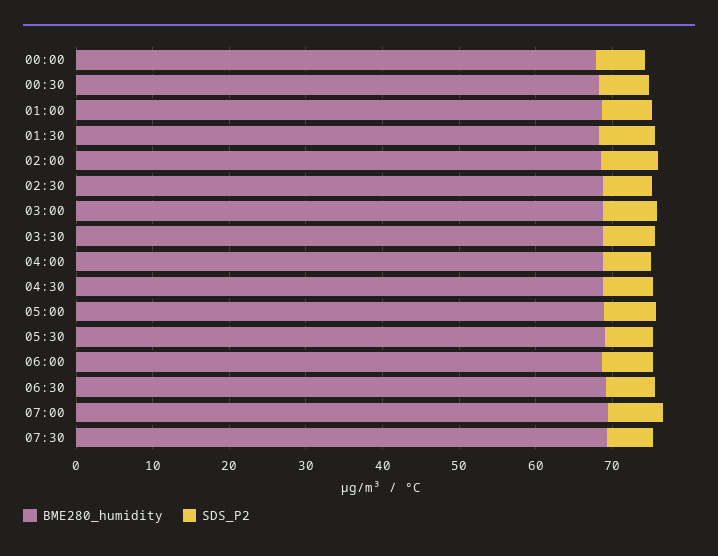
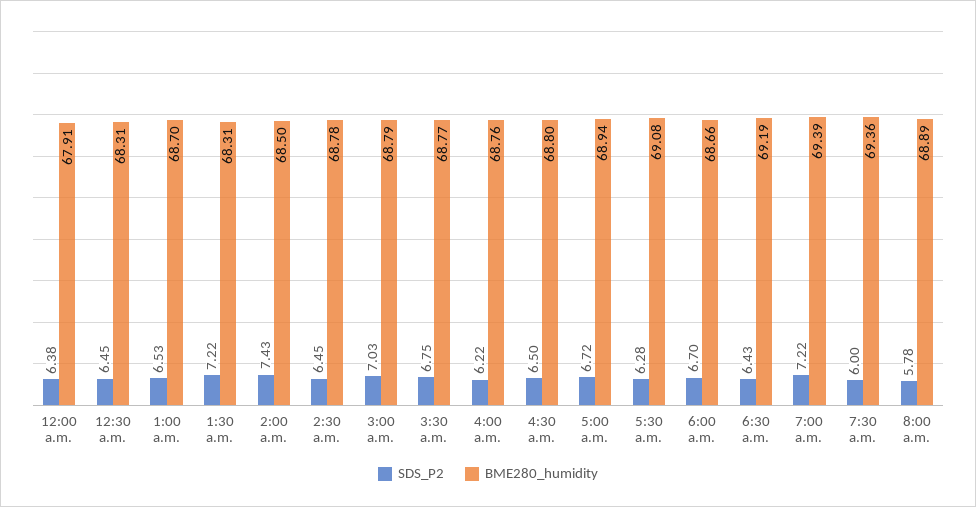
SDS_P2, 8:00 a.m.: none -> 5.78
BME280_humidity, 8:00 a.m.: none -> 68.89

